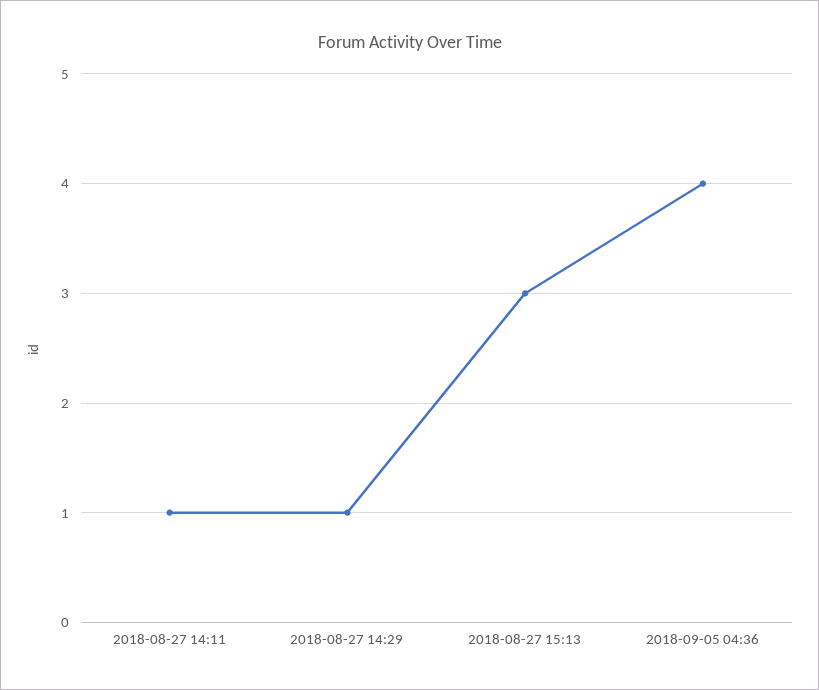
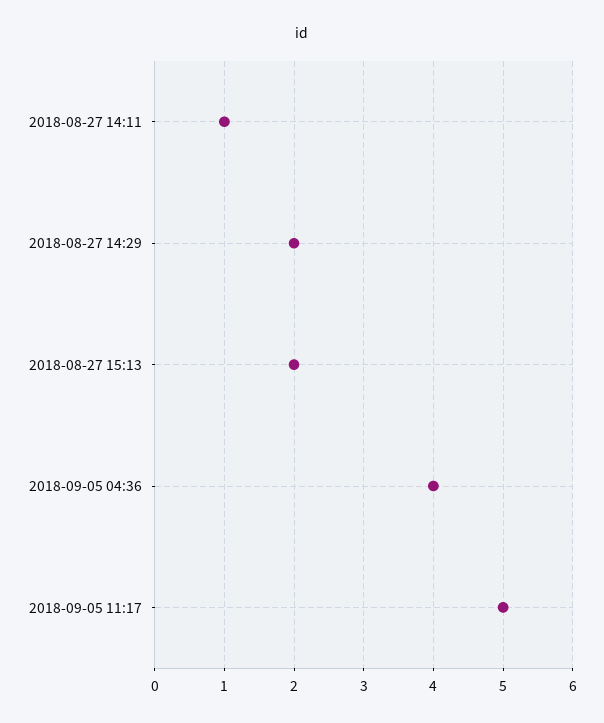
2018-08-27 14:29: 1 -> 2
2018-08-27 15:13: 3 -> 2
2018-09-05 11:17: none -> 5

